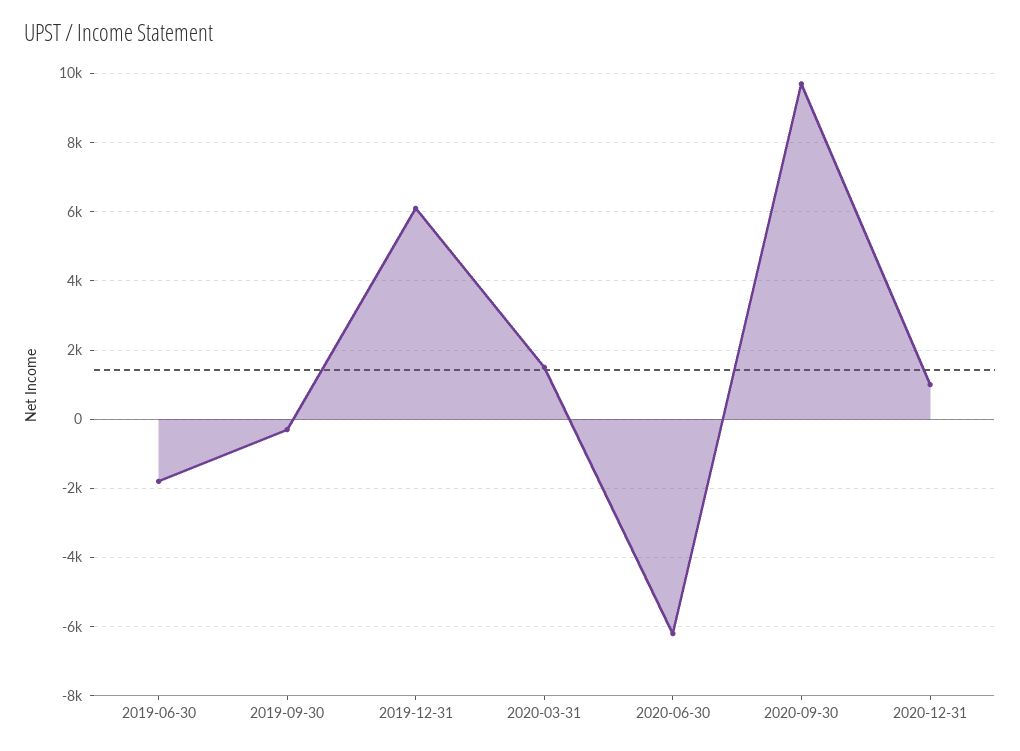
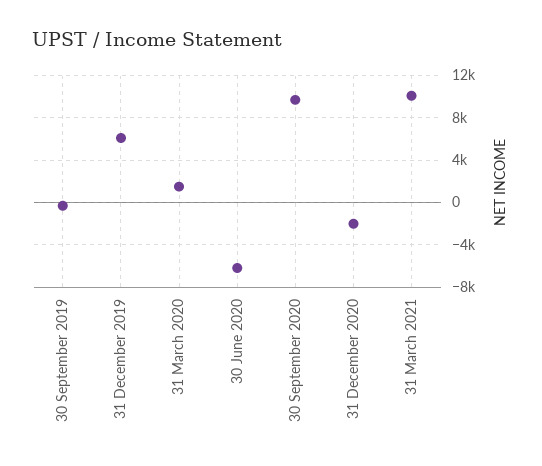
2019-06-30: -1800 -> none
2020-12-31: 1000 -> -2000
31 March 2021: none -> 10000

